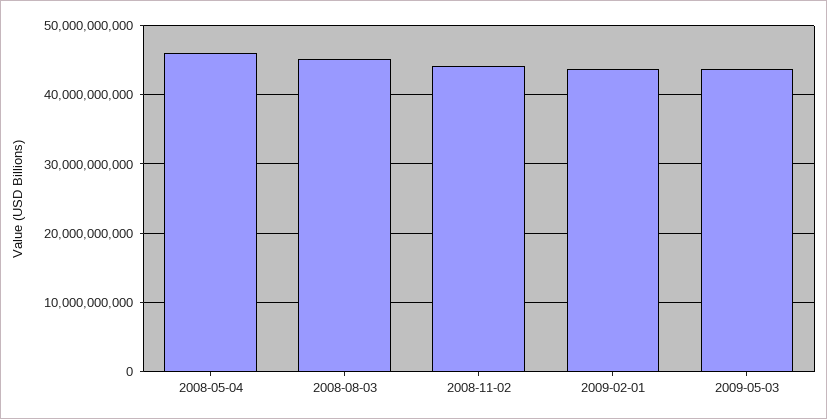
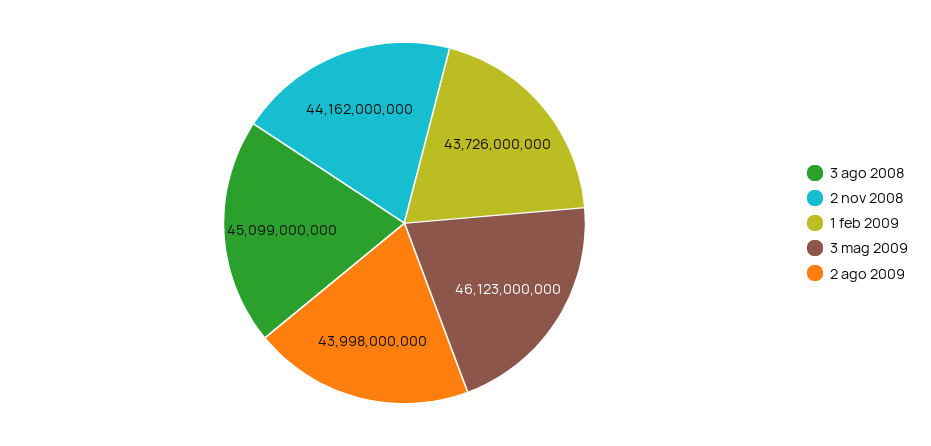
2008-05-04: 46000000000 -> none
2009-05-03: 44000000000 -> 46123000000
2 ago 2009: none -> 43998000000

